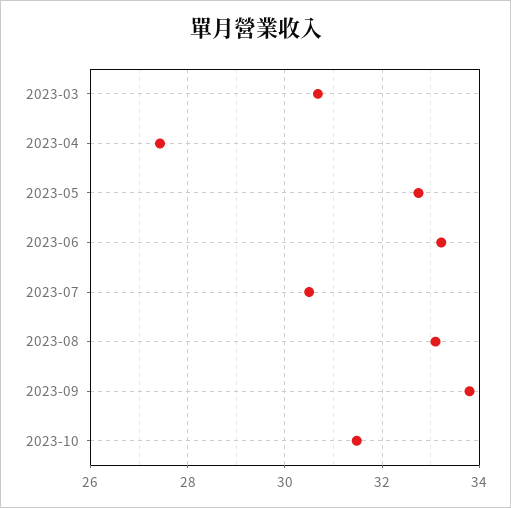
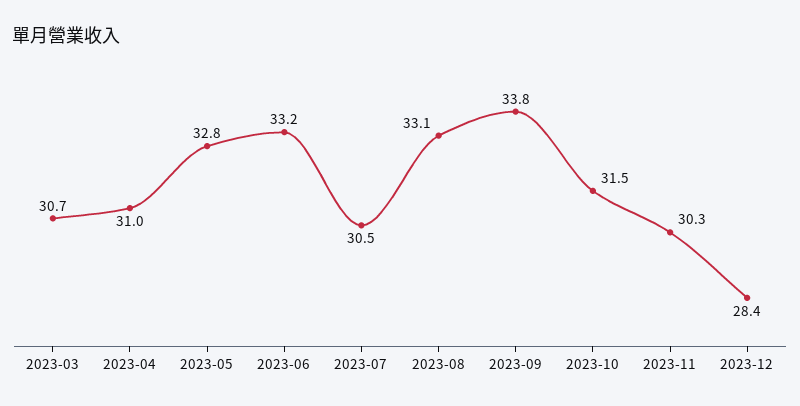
2023-04: 27.4 -> 31
2023-11: none -> 30.3
2023-12: none -> 28.4

